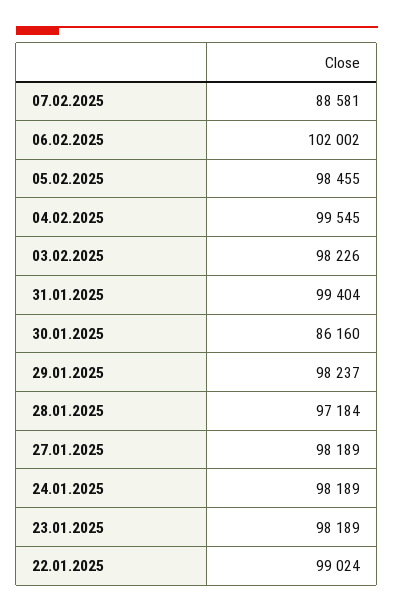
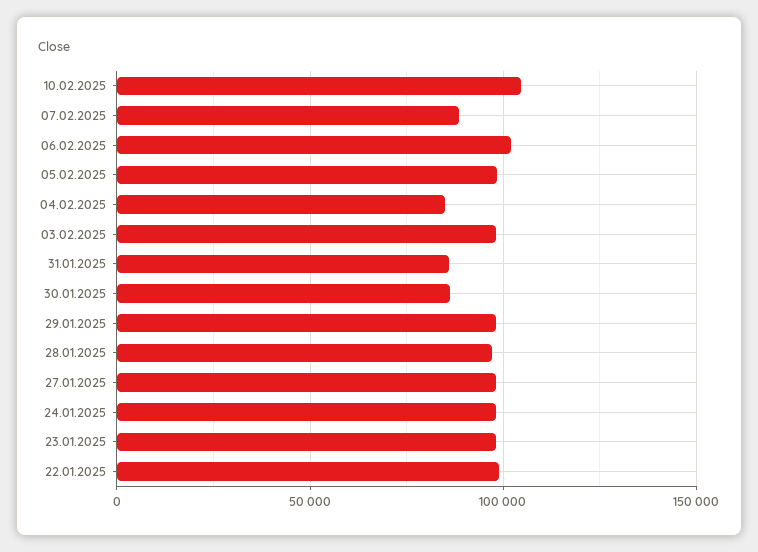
04.02.2025: 99545 -> 85000
31.01.2025: 99404 -> 85000
10.02.2025: none -> 105000

